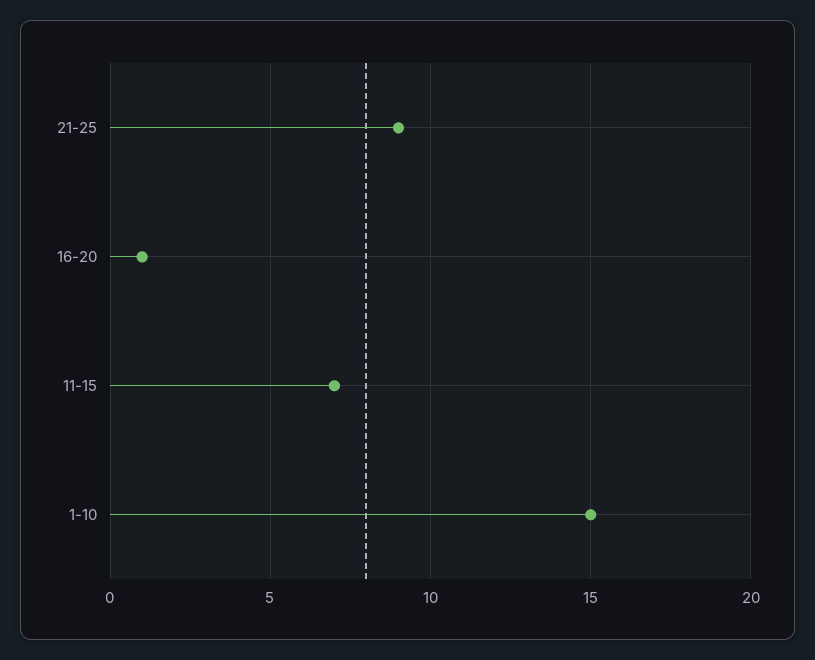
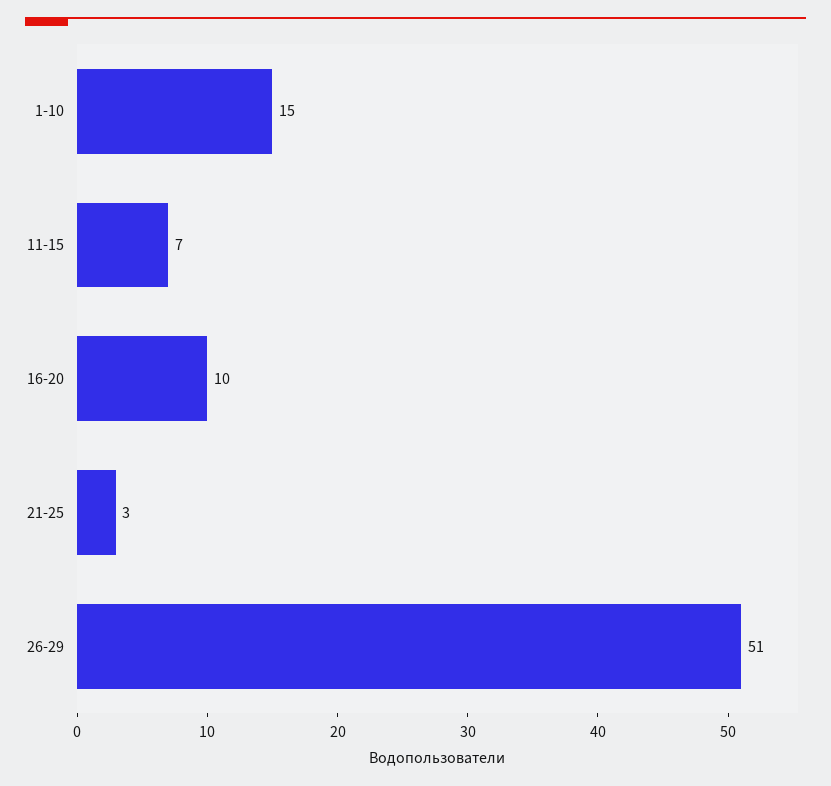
21-25: 9 -> 3
16-20: 1 -> 10
26-29: none -> 51

